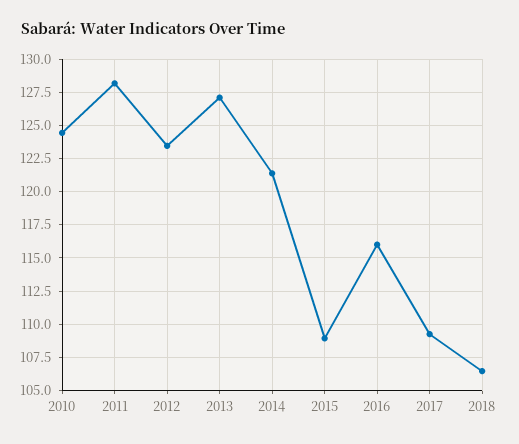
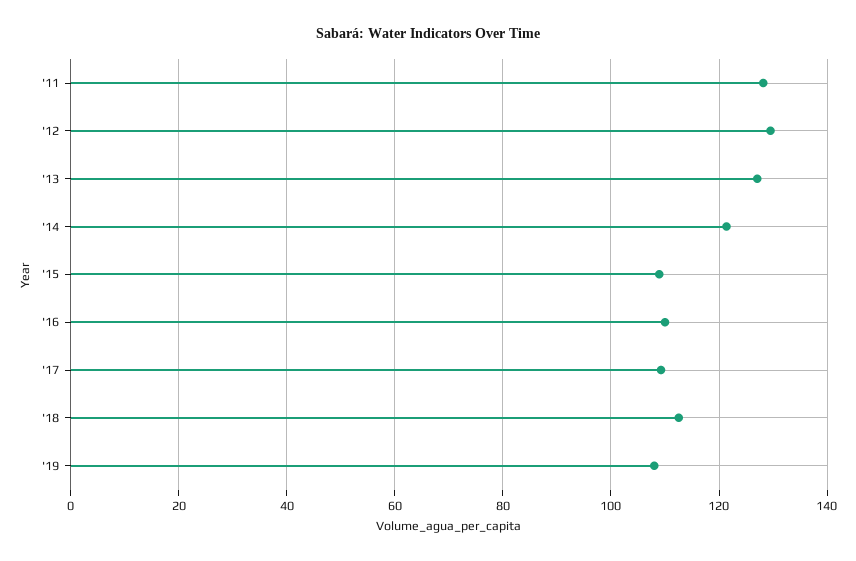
2010: 124.5 -> none
2012: 123.5 -> 130
2016: 116 -> 110
2018: 106.5 -> 112
'19: none -> 108

